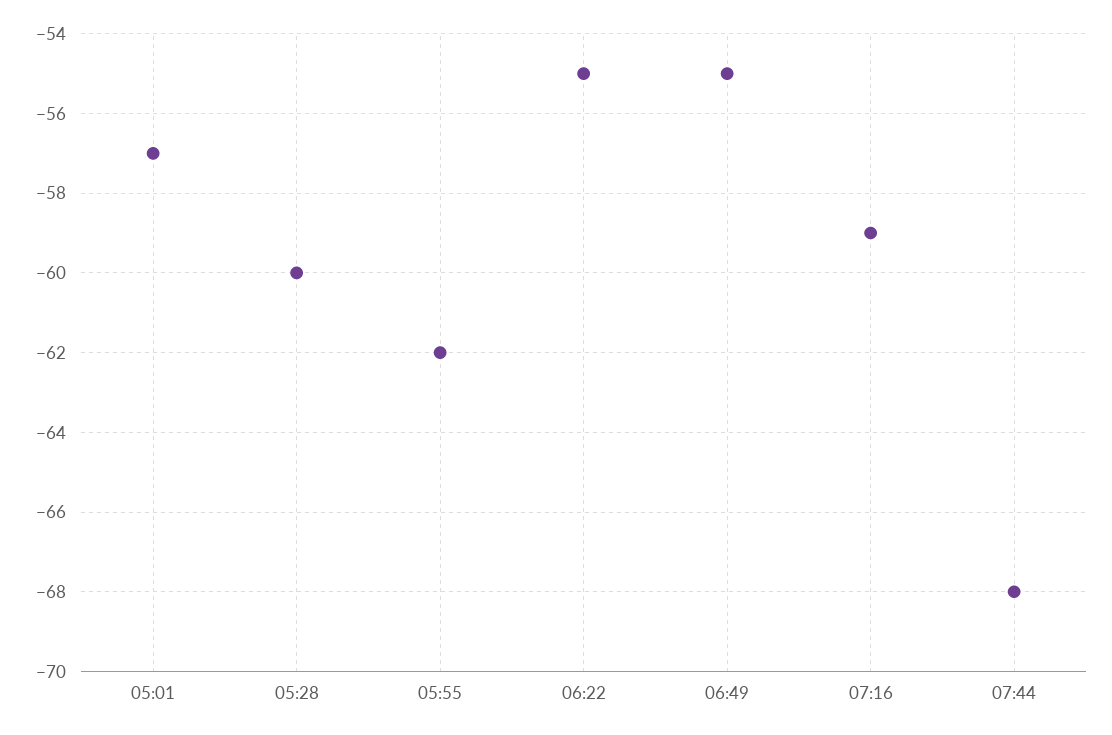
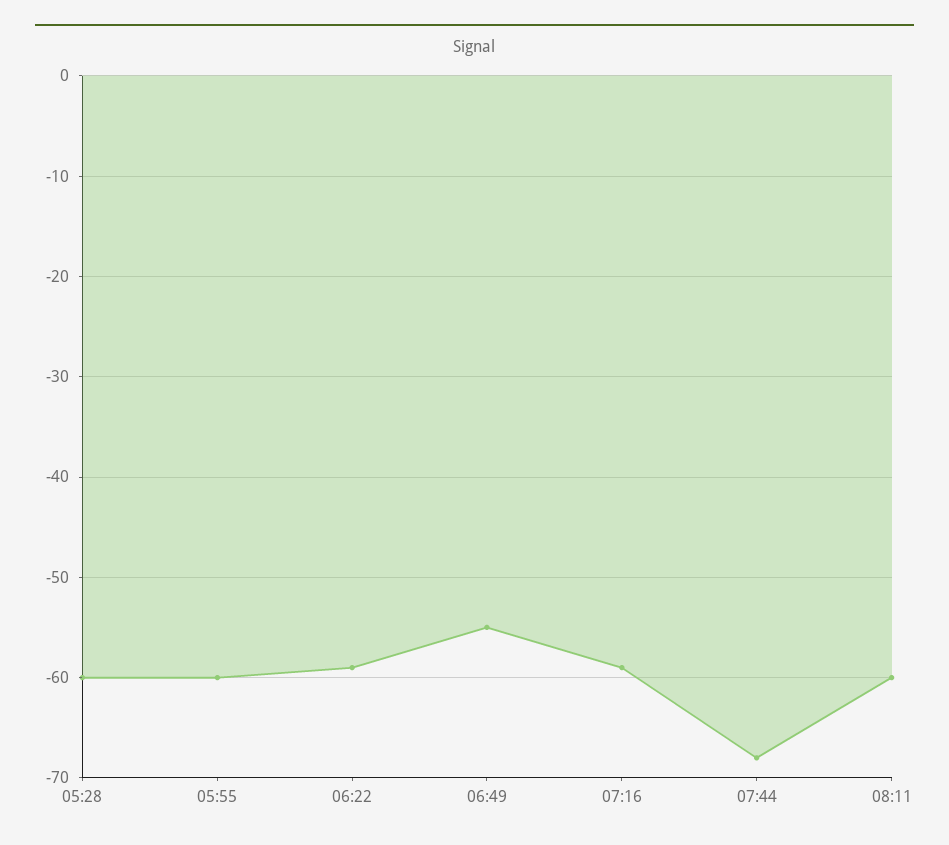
05:01: -57 -> none
05:55: -62 -> -60
06:22: -55 -> -59
08:11: none -> -60

